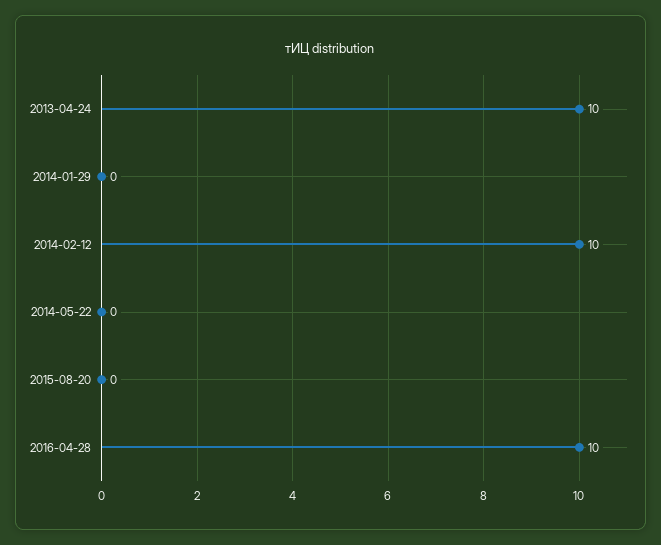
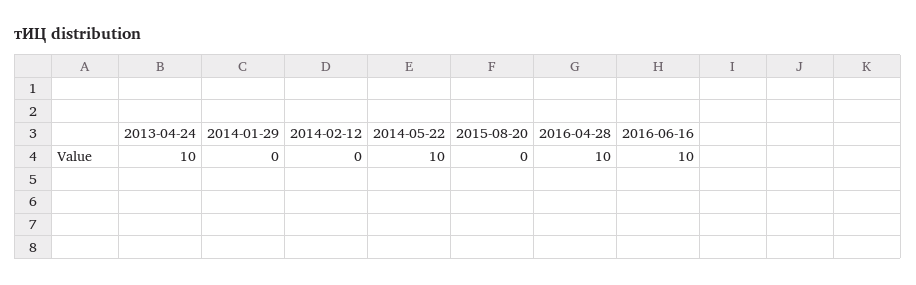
2014-02-12: 10 -> 0
2014-05-22: 0 -> 10
2016-06-16: none -> 10

